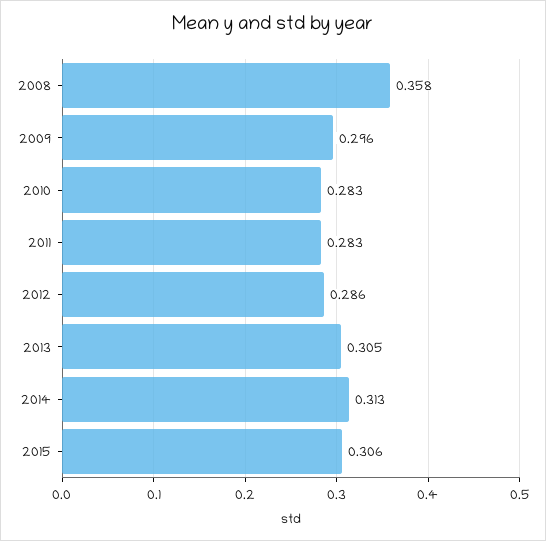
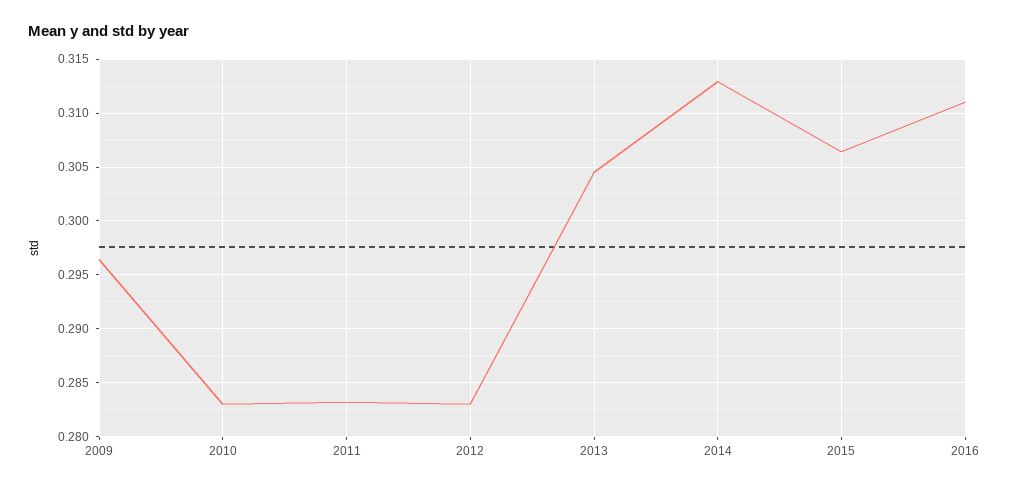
2008: 0.358 -> none
2012: 0.286 -> 0.283
2016: none -> 0.311

